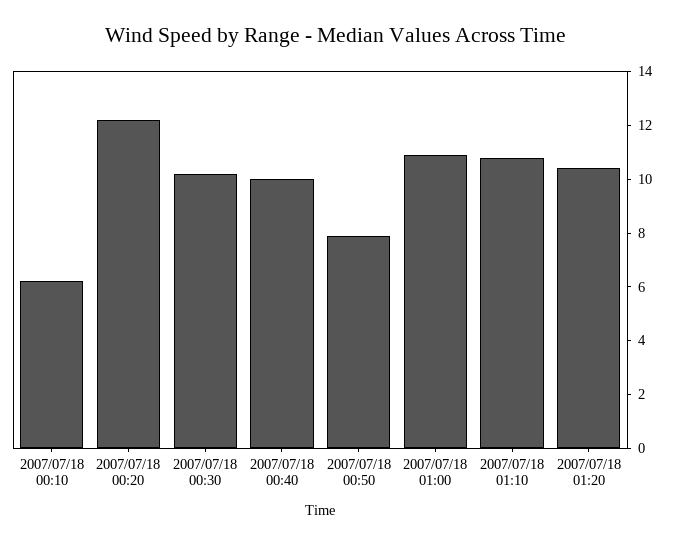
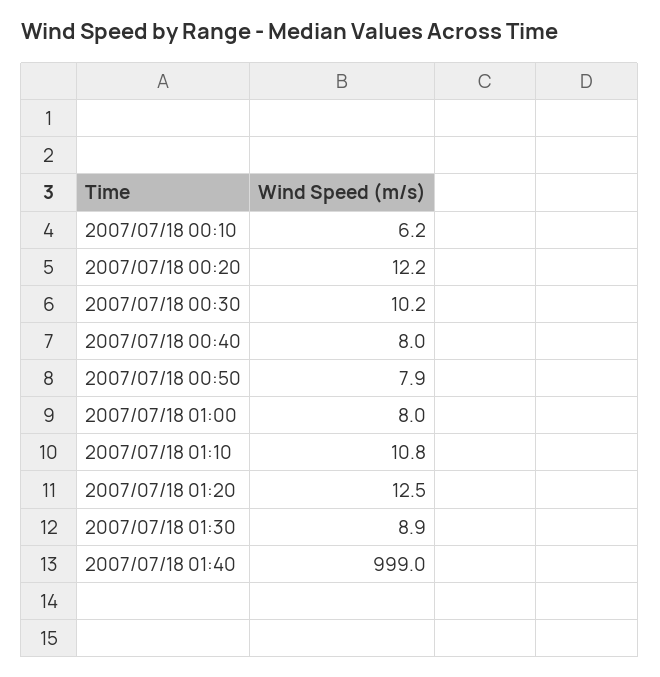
2007/07/18 00:40: 10 -> 8
2007/07/18 01:00: 11 -> 8
2007/07/18 01:20: 10.5 -> 12.5
2007/07/18 01:30: none -> 8.9
2007/07/18 01:40: none -> 999

